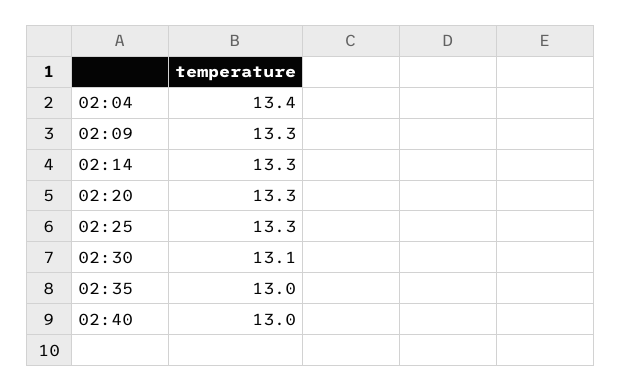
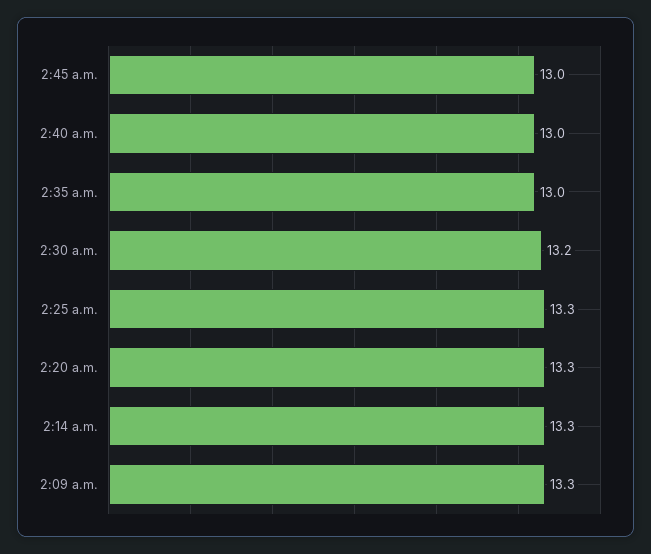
02:04: 13.4 -> none
02:30: 13.1 -> 13.2
2:45 a.m.: none -> 13

